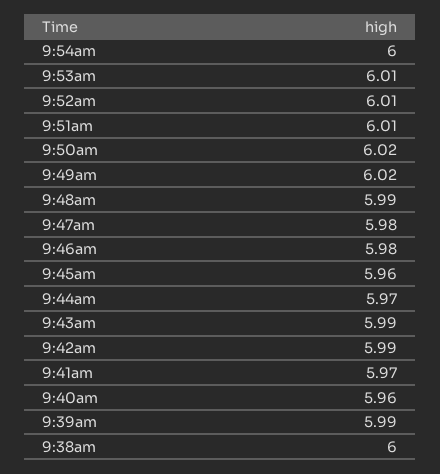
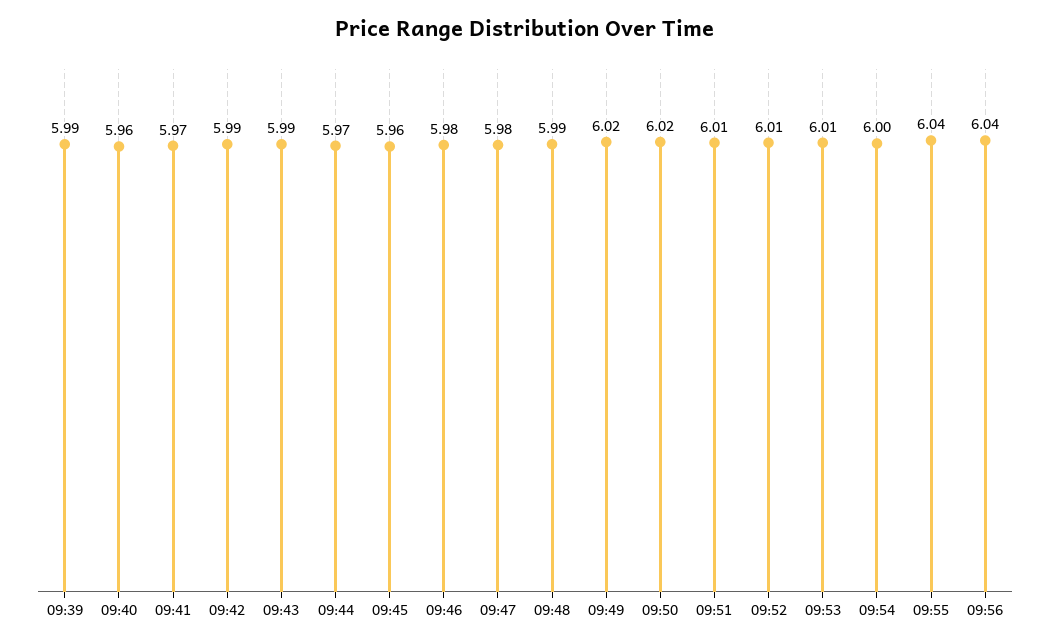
9:38am: 6 -> none
09:55: none -> 6.04
09:56: none -> 6.04

